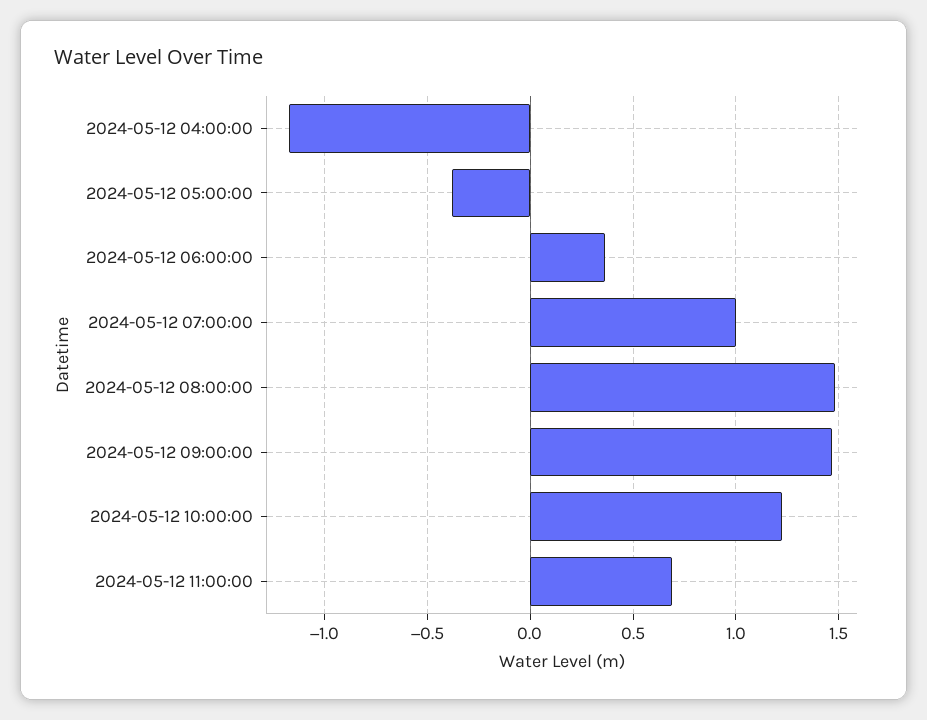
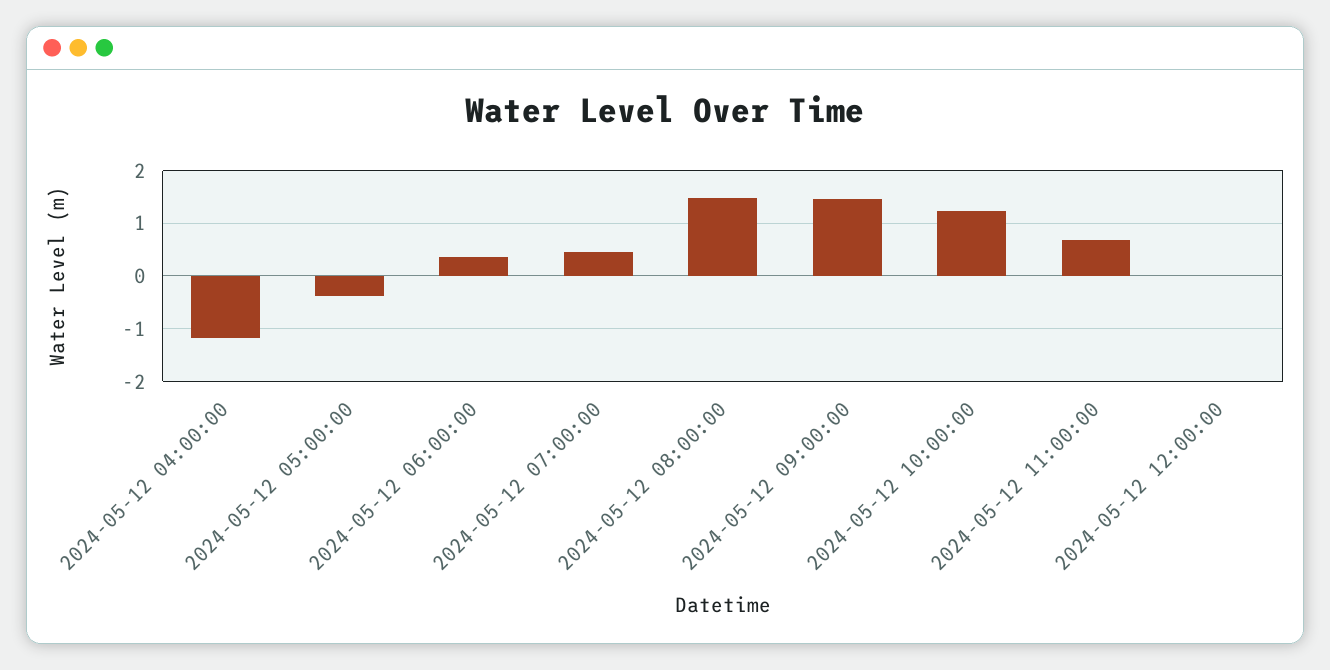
2024-05-12 07:00:00: 1 -> 0.4
2024-05-12 12:00:00: none -> 0

